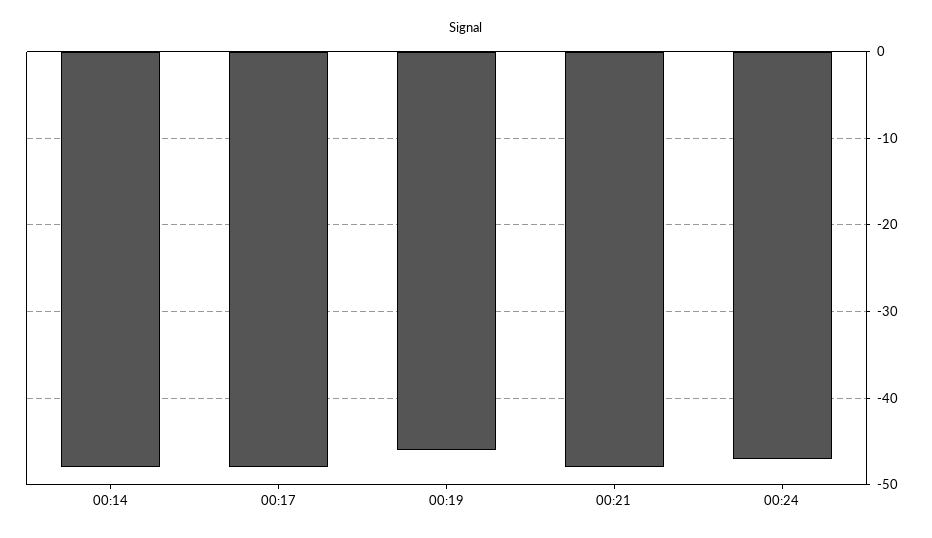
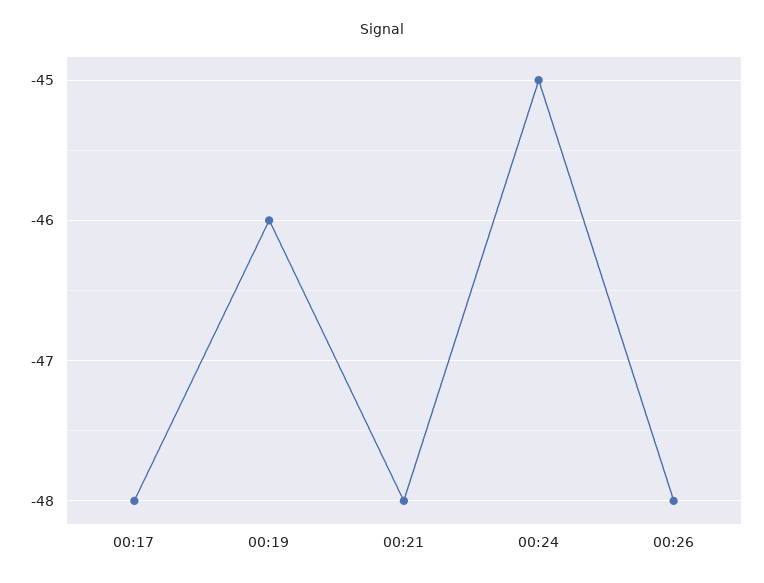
00:14: -48 -> none
00:24: -47 -> -45
00:26: none -> -48

